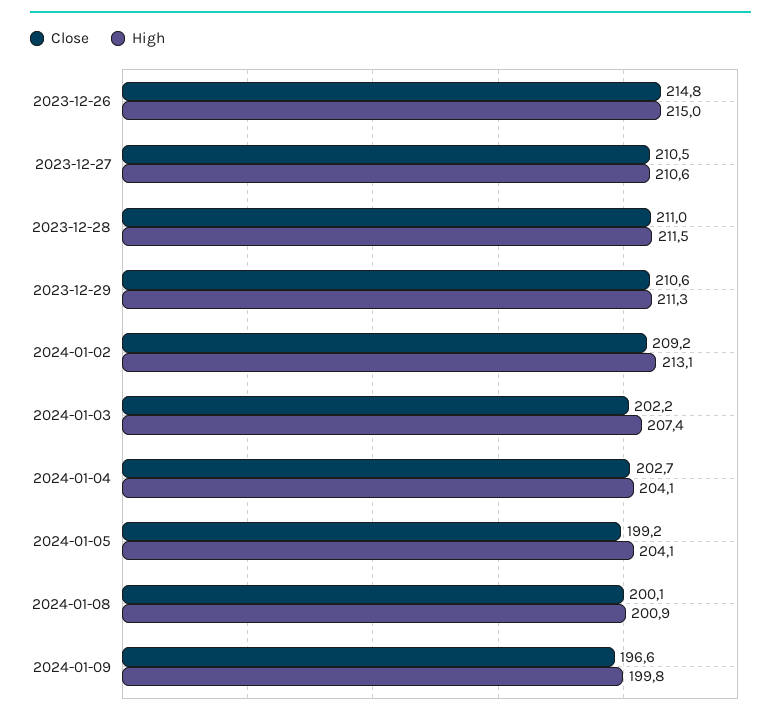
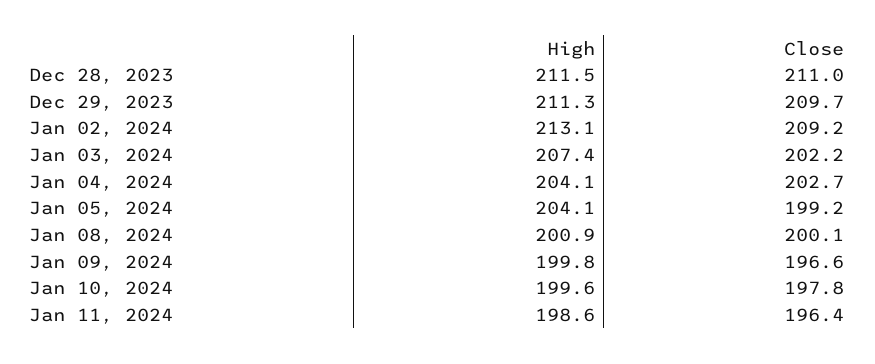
Close, 2023-12-26: 214.8 -> none
High, 2023-12-26: 215 -> none
Close, 2023-12-27: 210.5 -> none
High, 2023-12-27: 210.6 -> none
Close, 2023-12-29: 210.6 -> 209.7
High, Jan 10, 2024: none -> 199.6
Close, Jan 10, 2024: none -> 197.8
High, Jan 11, 2024: none -> 198.6
Close, Jan 11, 2024: none -> 196.4

